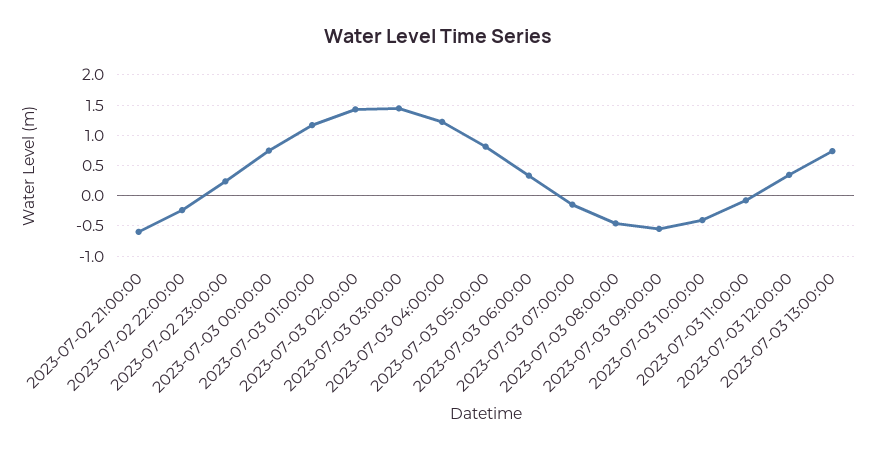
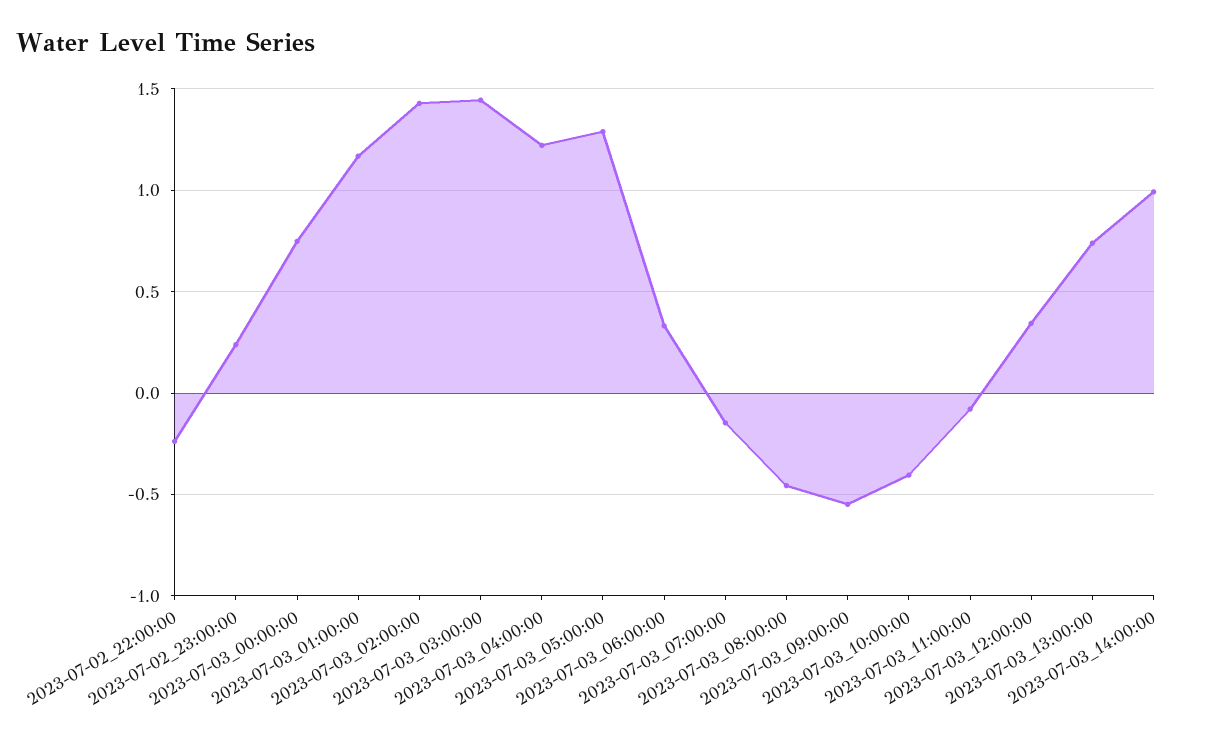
2023-07-02 21:00:00: -0.6 -> none
2023-07-03 05:00:00: 0.8 -> 1.3
2023-07-03_14:00:00: none -> 1

